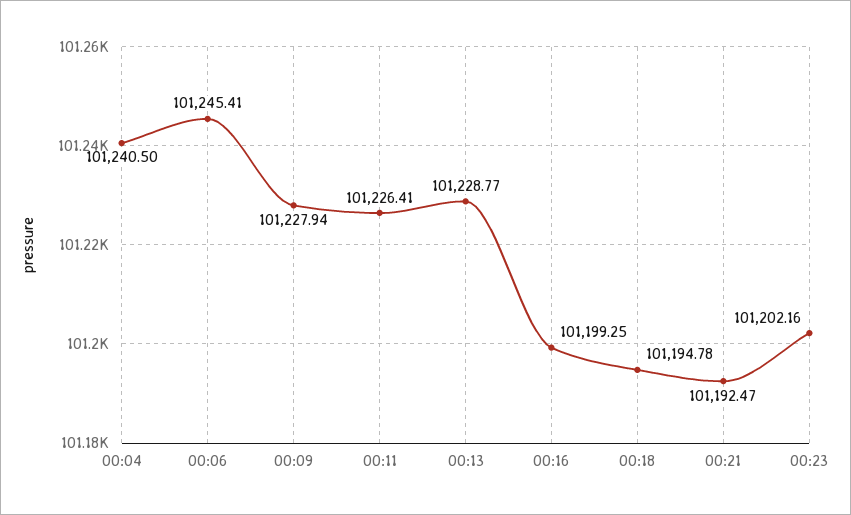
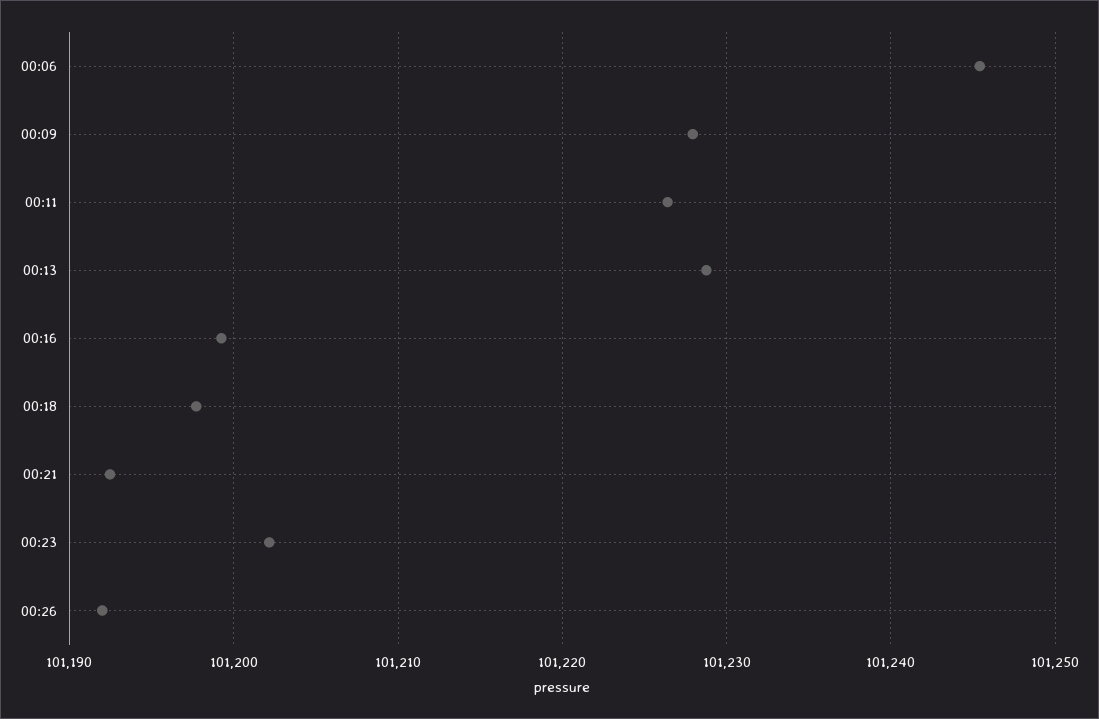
00:04: 101240.5 -> none
00:18: 101194.78 -> 101198
00:26: none -> 101192

